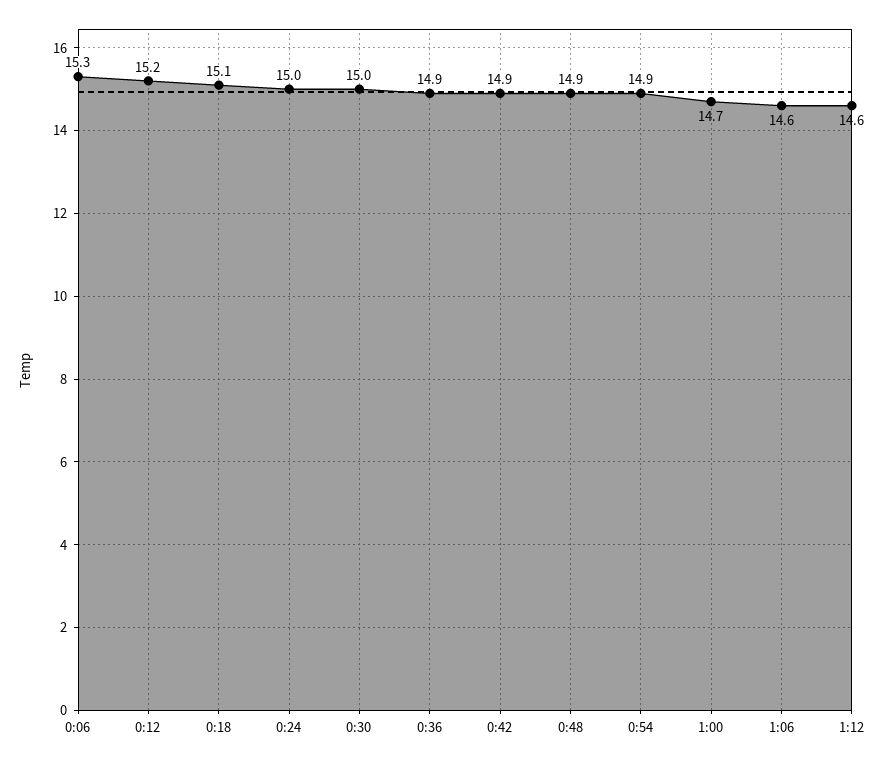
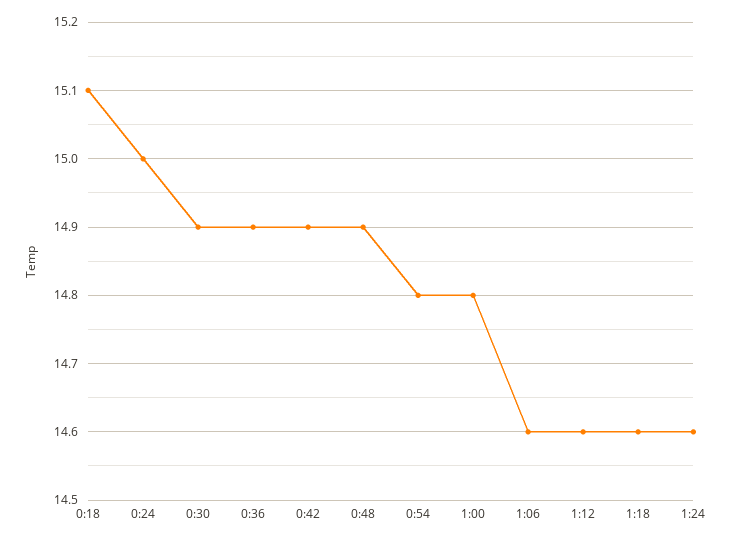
0:06: 15.3 -> none
0:12: 15.2 -> none
0:30: 15 -> 14.9
0:54: 14.9 -> 14.8
1:00: 14.7 -> 14.8
1:18: none -> 14.6
1:24: none -> 14.6

